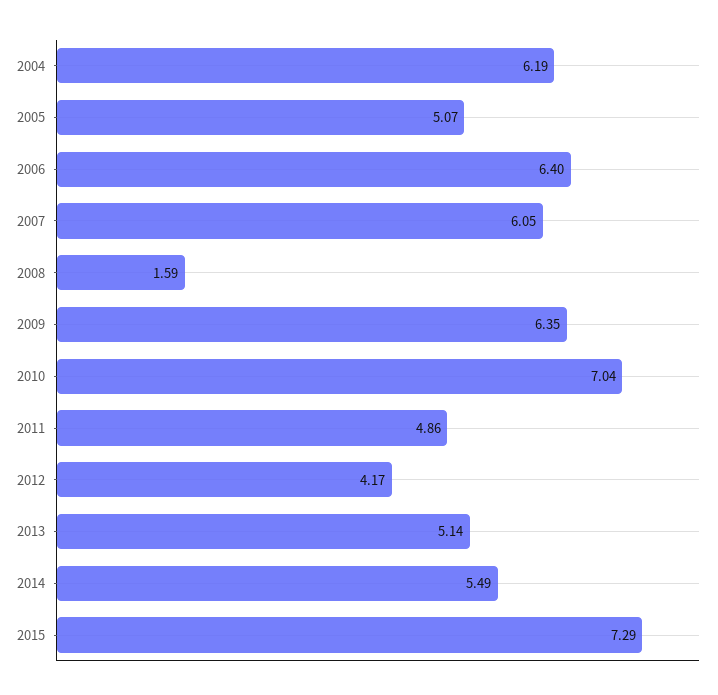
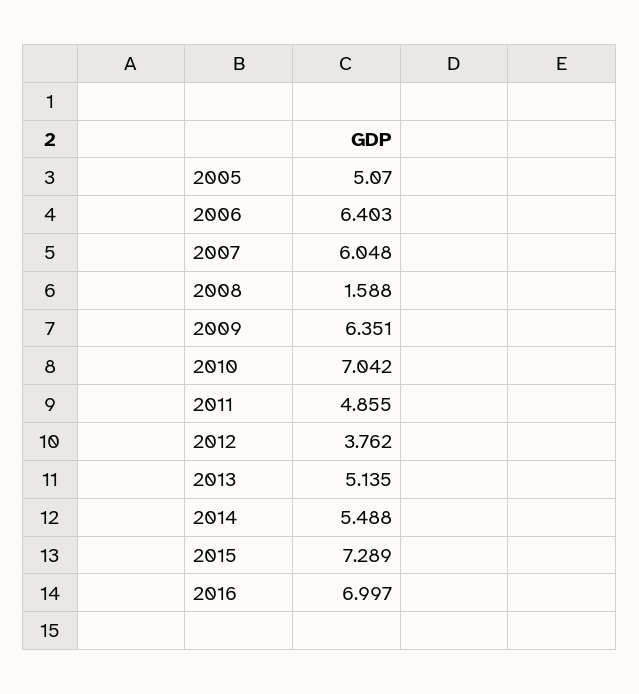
2004: 6.19 -> none
2012: 4.17 -> 3.762
2016: none -> 6.997

